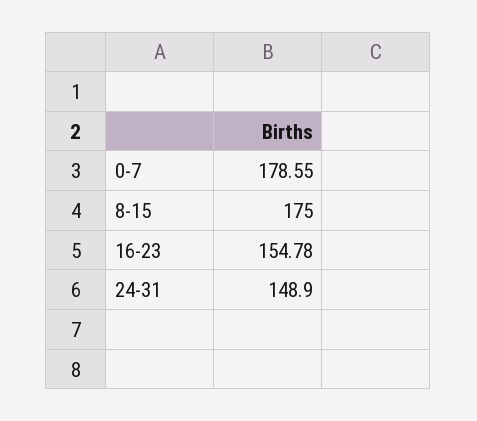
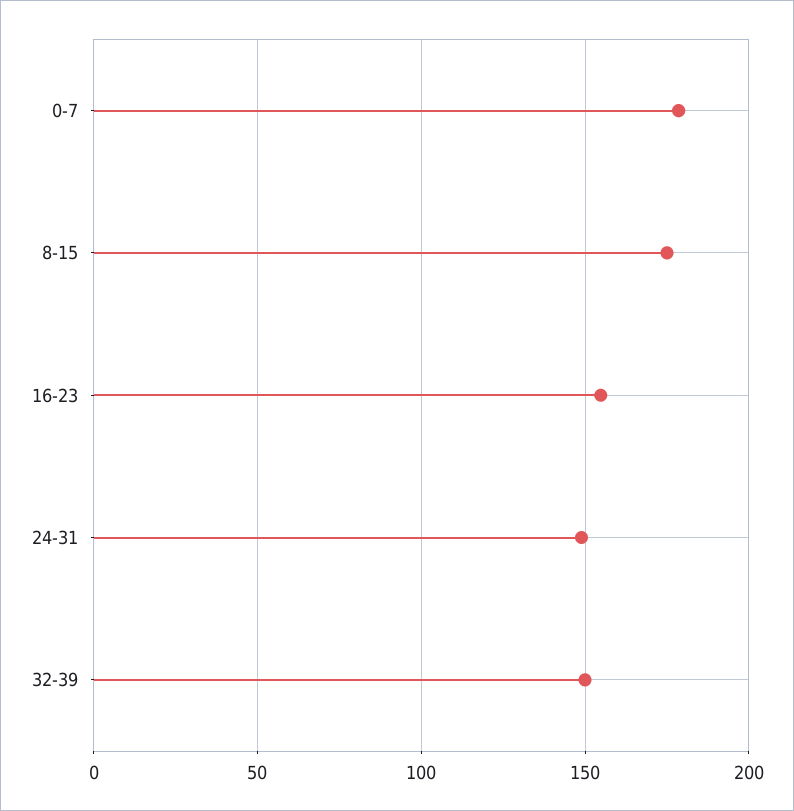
32-39: none -> 150

